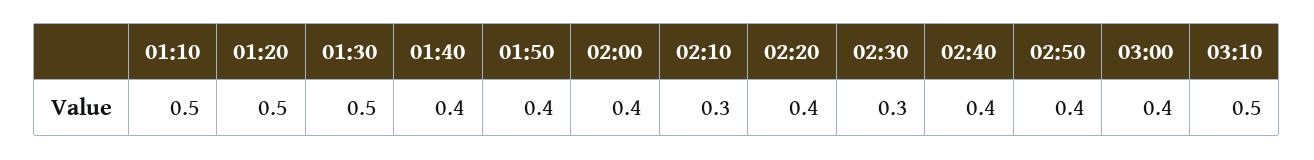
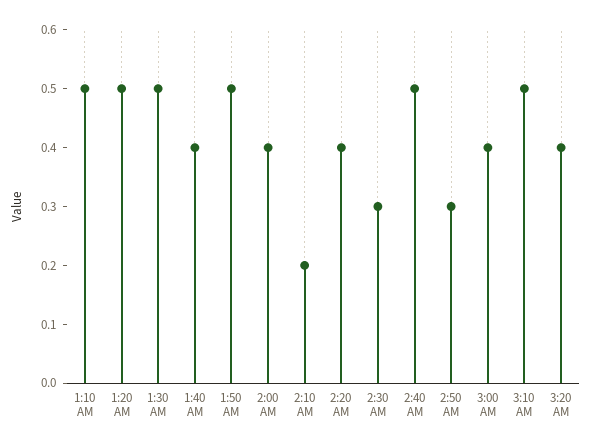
01:50: 0.4 -> 0.5
02:10: 0.3 -> 0.2
02:40: 0.4 -> 0.5
02:50: 0.4 -> 0.3
3:20 AM: none -> 0.4

